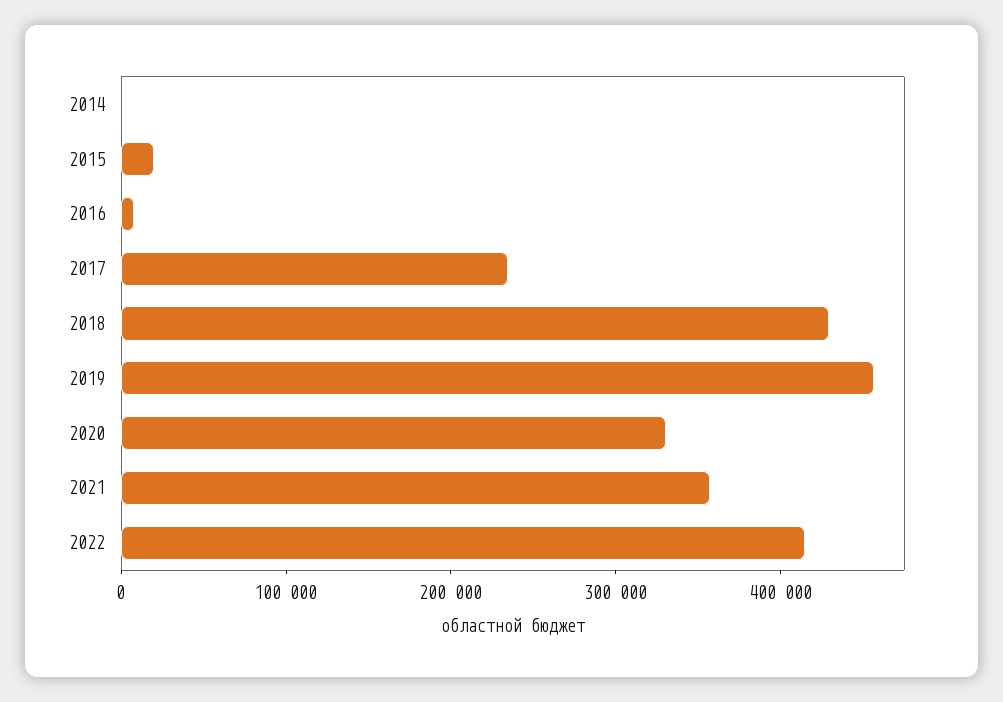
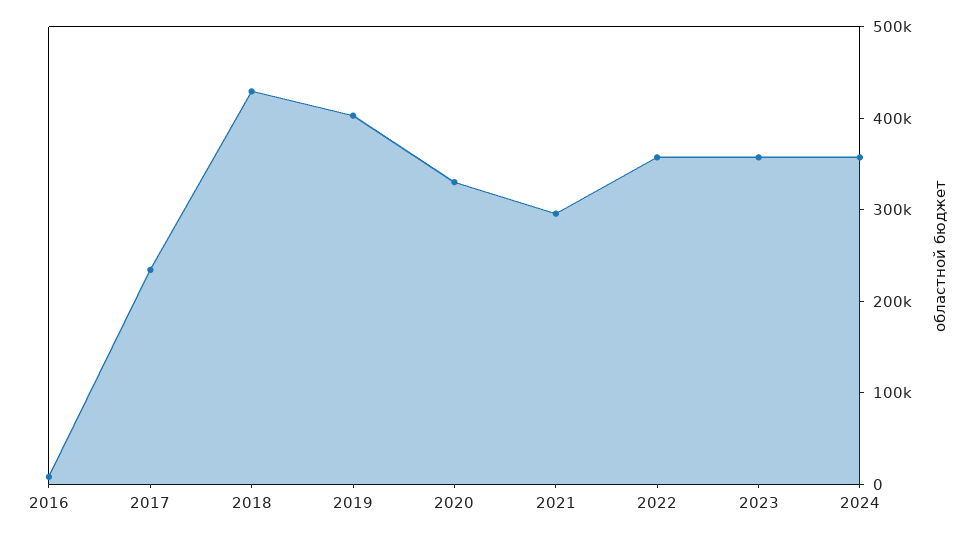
2014: 0 -> none
2015: 20000 -> none
2019: 460000 -> 400000
2021: 360000 -> 300000
2022: 420000 -> 360000
2023: none -> 360000
2024: none -> 360000

